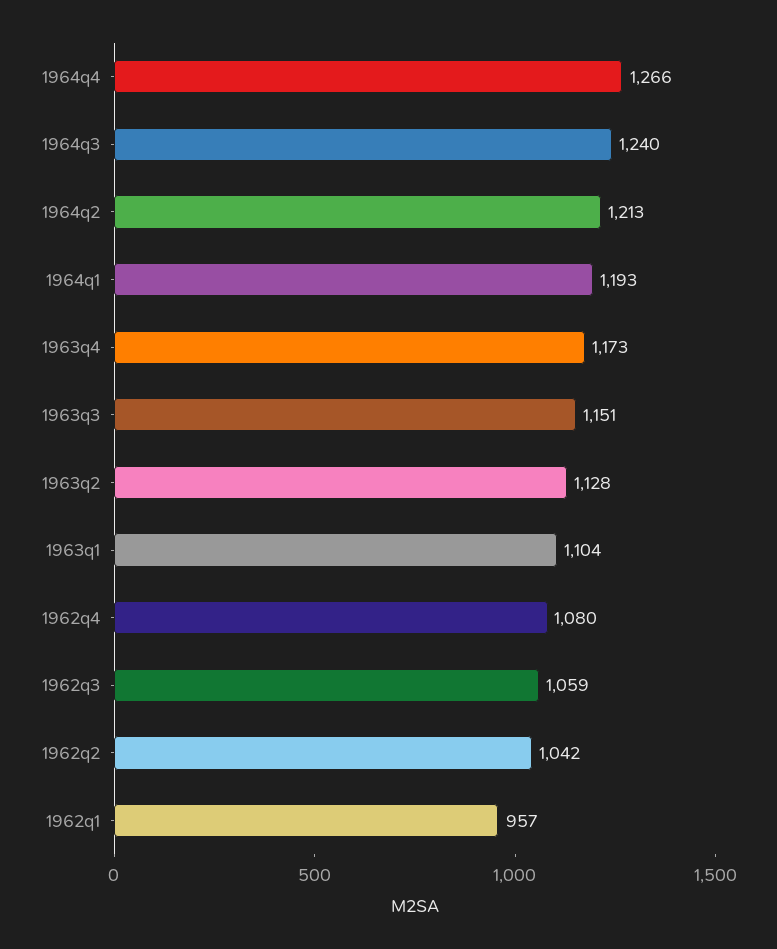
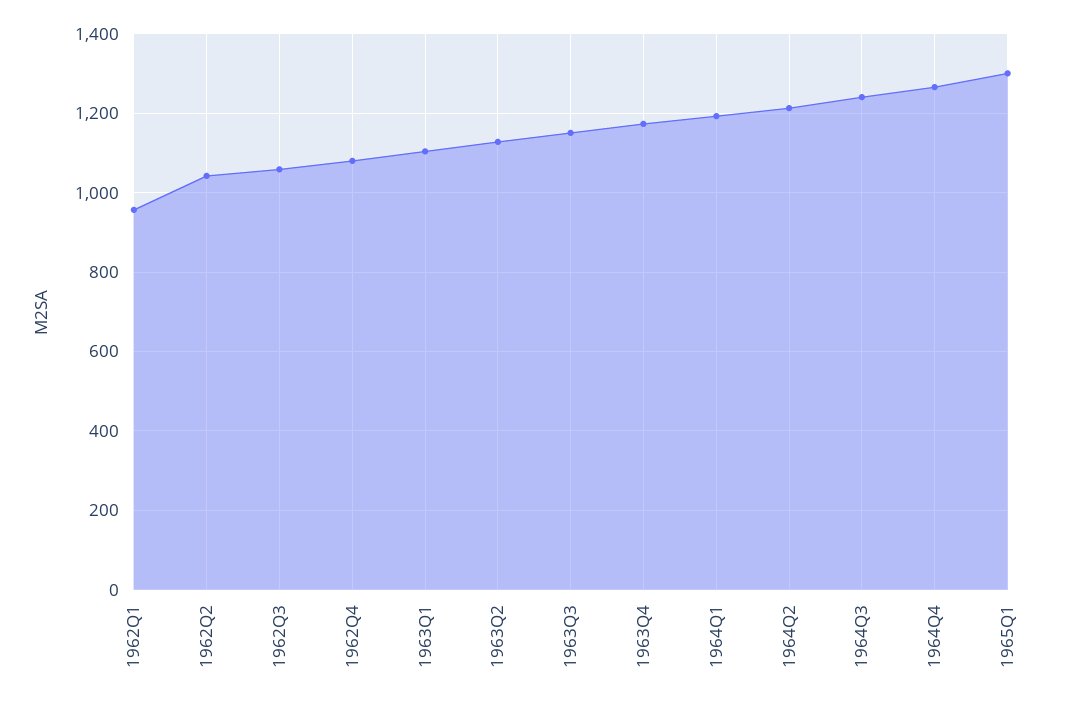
1965Q1: none -> 1300

